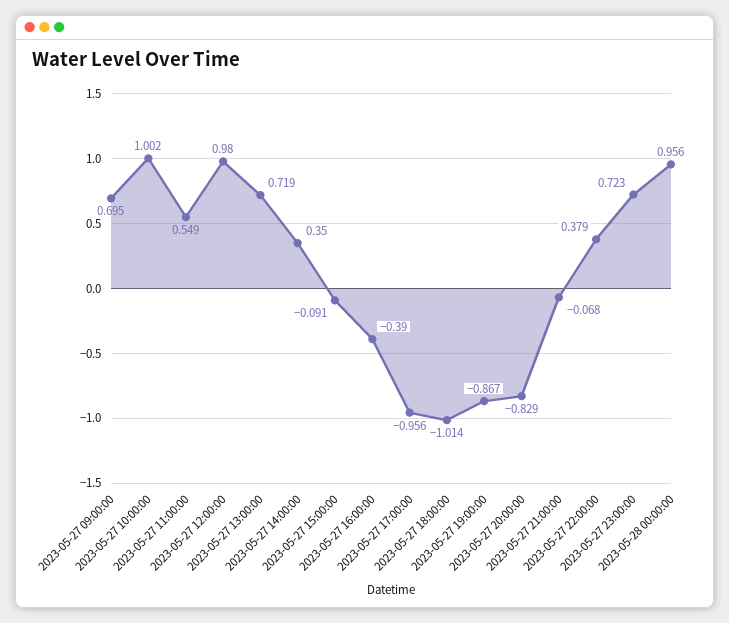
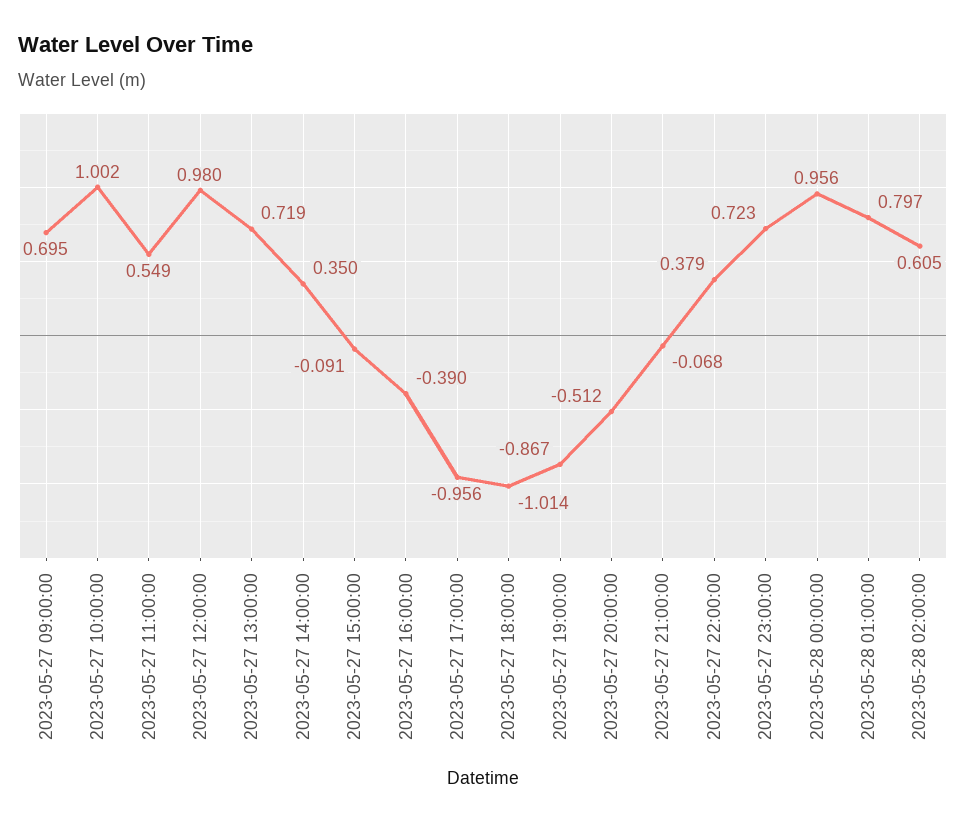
2023-05-27 20:00:00: -0.829 -> -0.512
2023-05-28 01:00:00: none -> 0.797
2023-05-28 02:00:00: none -> 0.605

